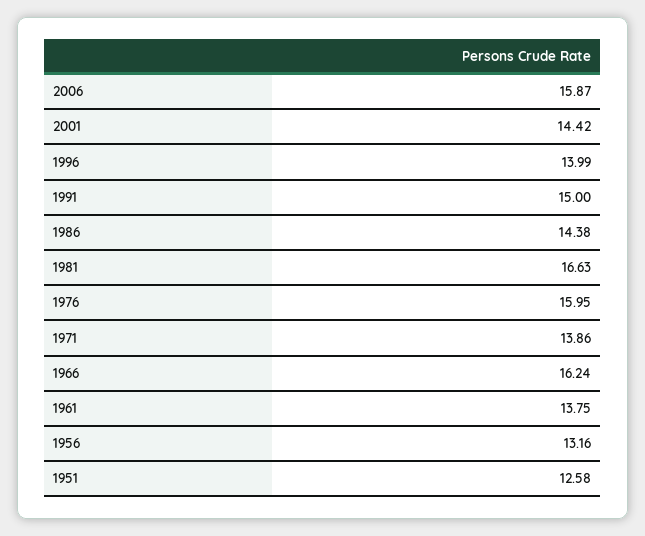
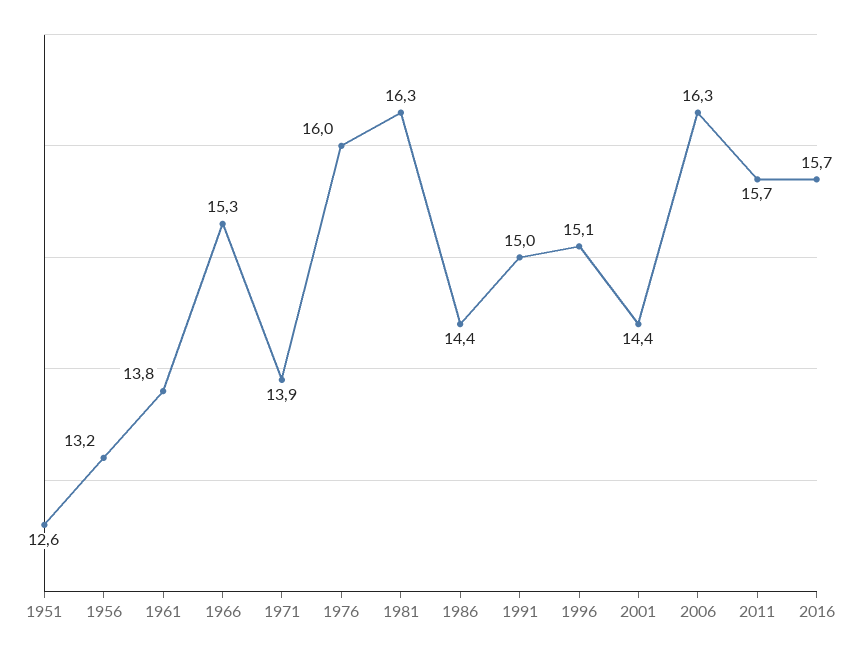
2006: 15.87 -> 16.3
1996: 13.99 -> 15.1
1981: 16.63 -> 16.3
1966: 16.24 -> 15.3
2011: none -> 15.7
2016: none -> 15.7

